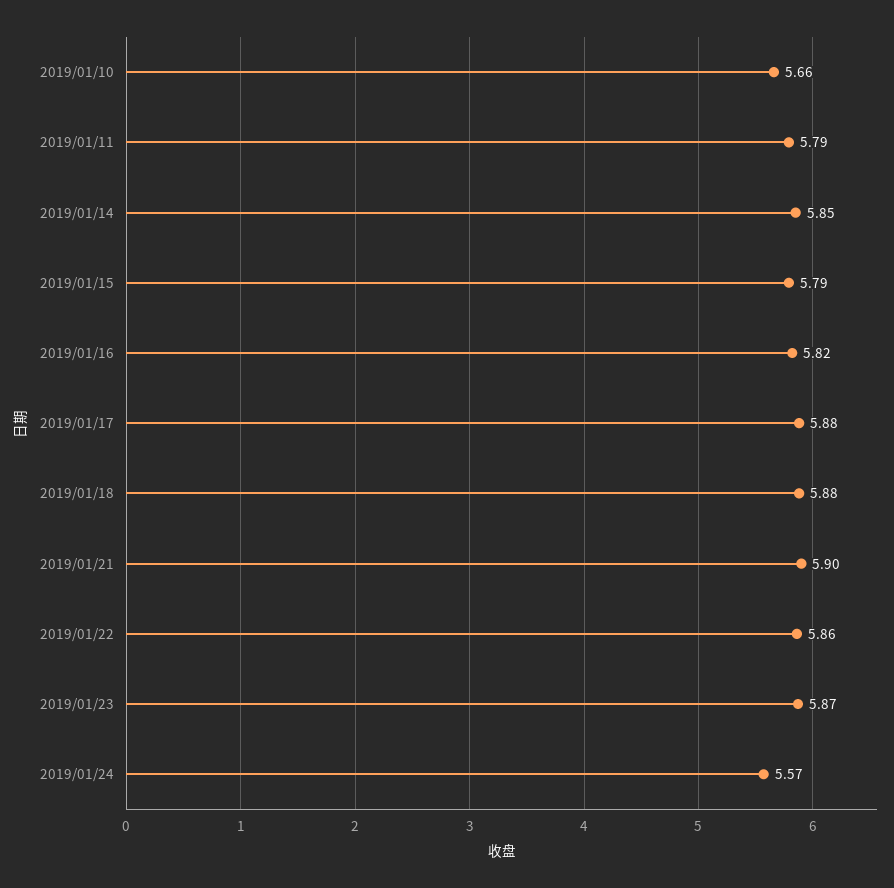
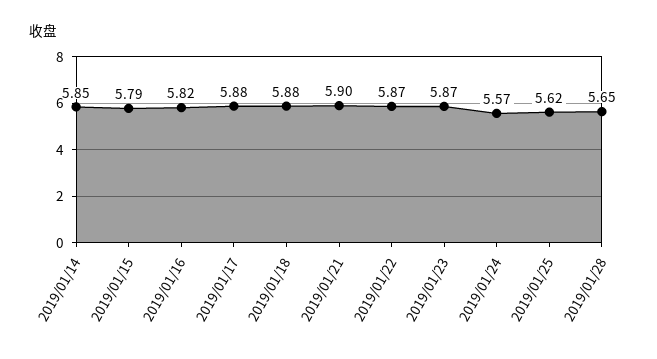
2019/01/10: 5.66 -> none
2019/01/11: 5.79 -> none
2019/01/22: 5.86 -> 5.87
2019/01/25: none -> 5.62
2019/01/28: none -> 5.65

